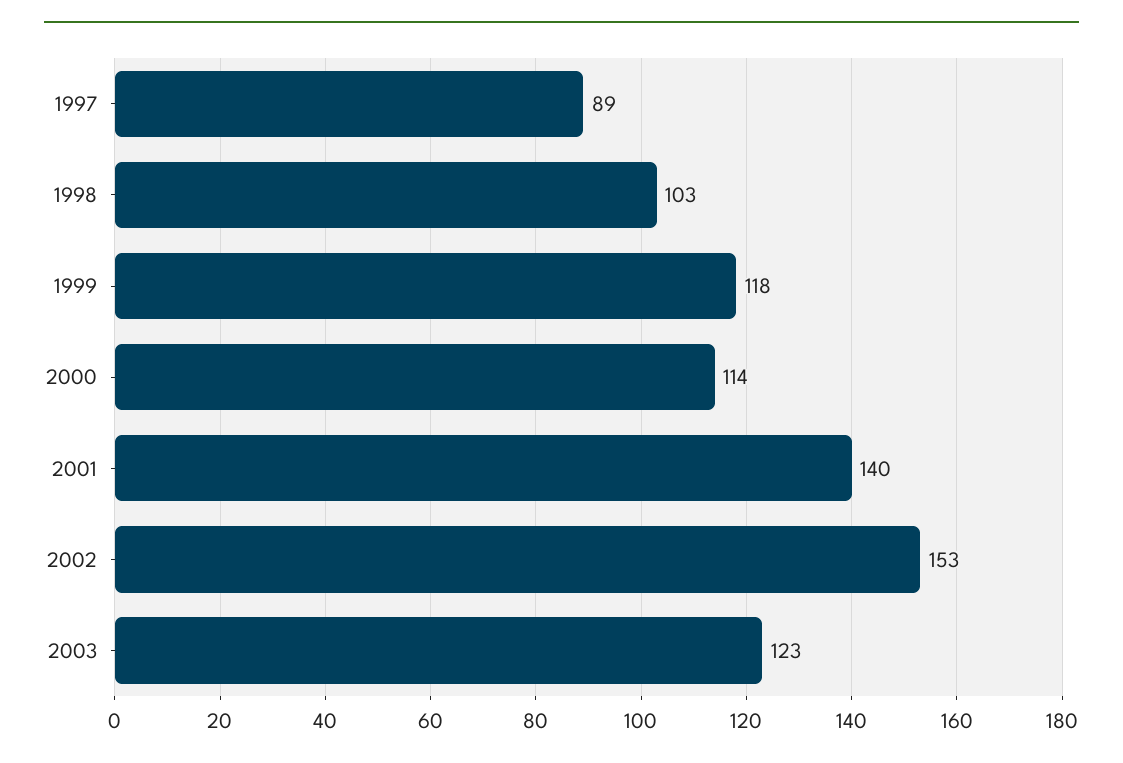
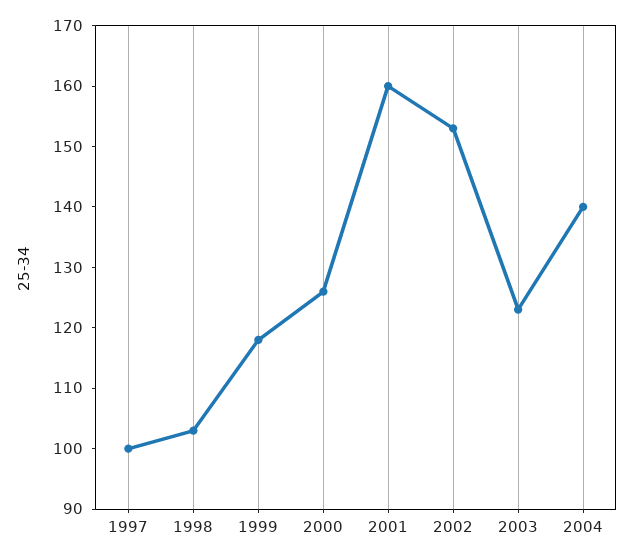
1997: 89 -> 100
2000: 114 -> 125
2001: 140 -> 160
2004: none -> 140

